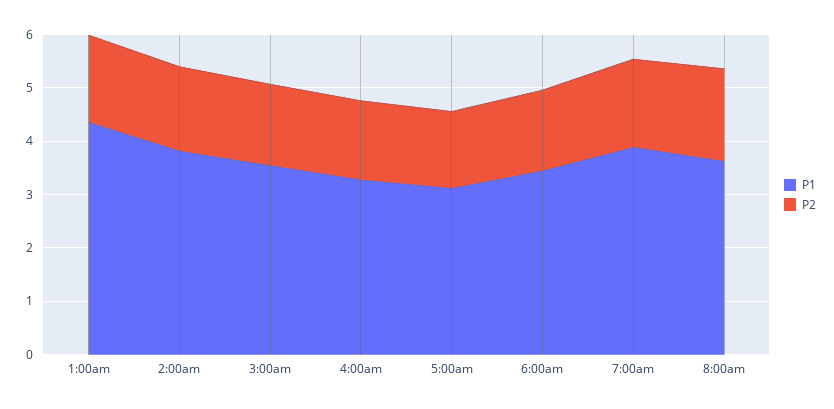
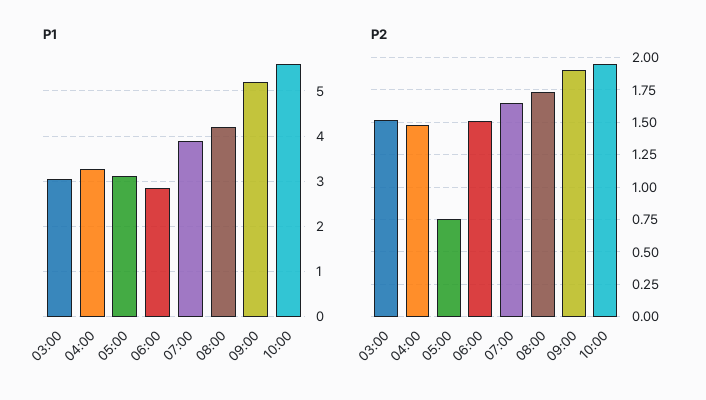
P1, 1:00am: 4.4 -> none
P2, 1:00am: 1.6 -> none
P1, 2:00am: 3.8 -> none
P2, 2:00am: 1.6 -> none
P1, 3:00am: 3.6 -> 3
P2, 5:00am: 1.4 -> 0.75
P1, 6:00am: 3.4 -> 2.8
P1, 8:00am: 3.6 -> 4.2
P1, 09:00: none -> 5.2
P1, 10:00: none -> 5.6
P2, 09:00: none -> 1.9
P2, 10:00: none -> 1.95

